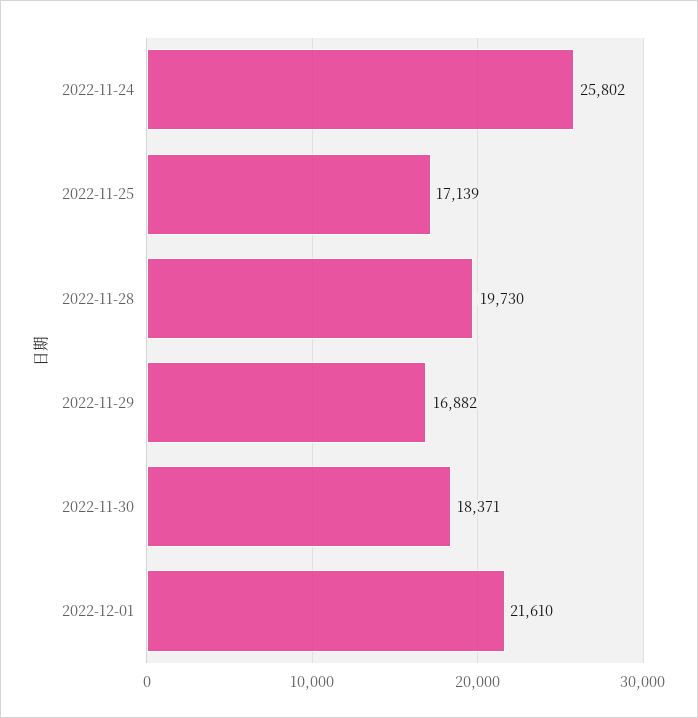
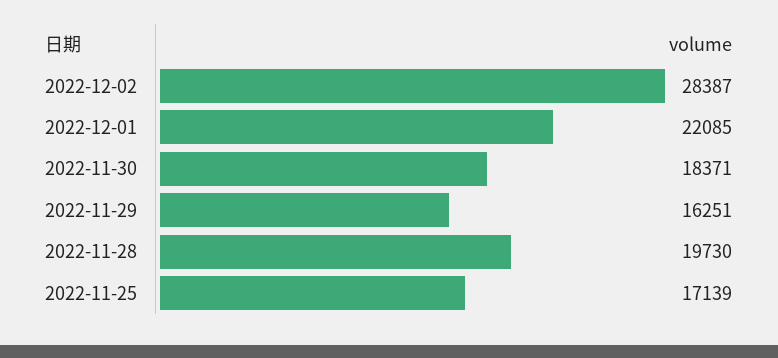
2022-11-24: 25802 -> none
2022-11-29: 16882 -> 16251
2022-12-01: 21610 -> 22085
2022-12-02: none -> 28387

